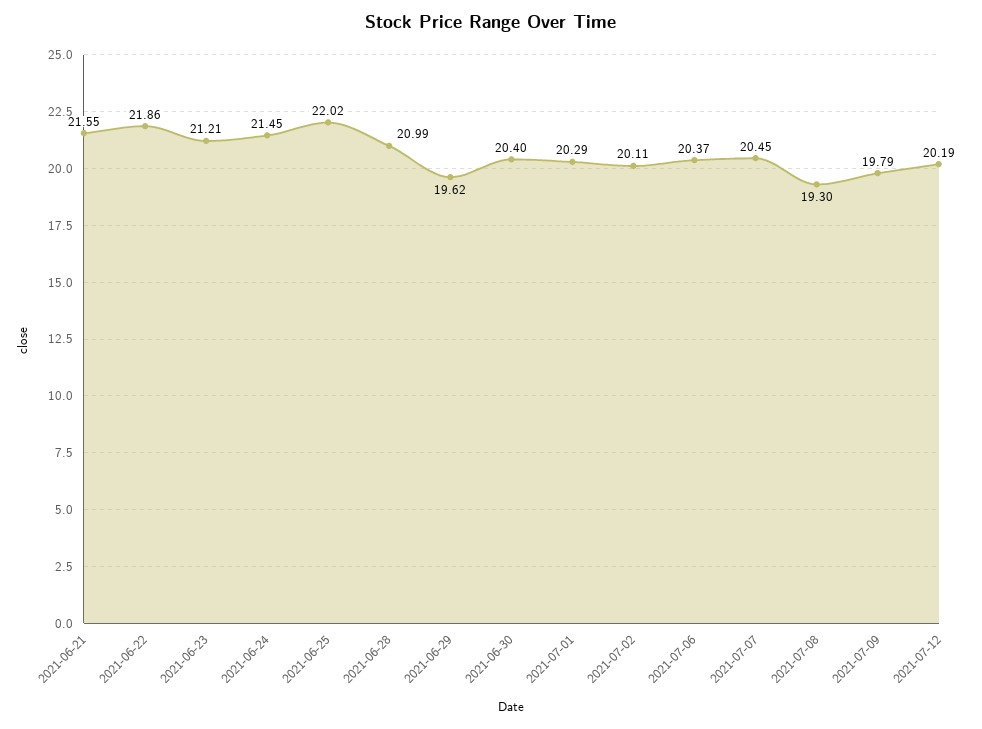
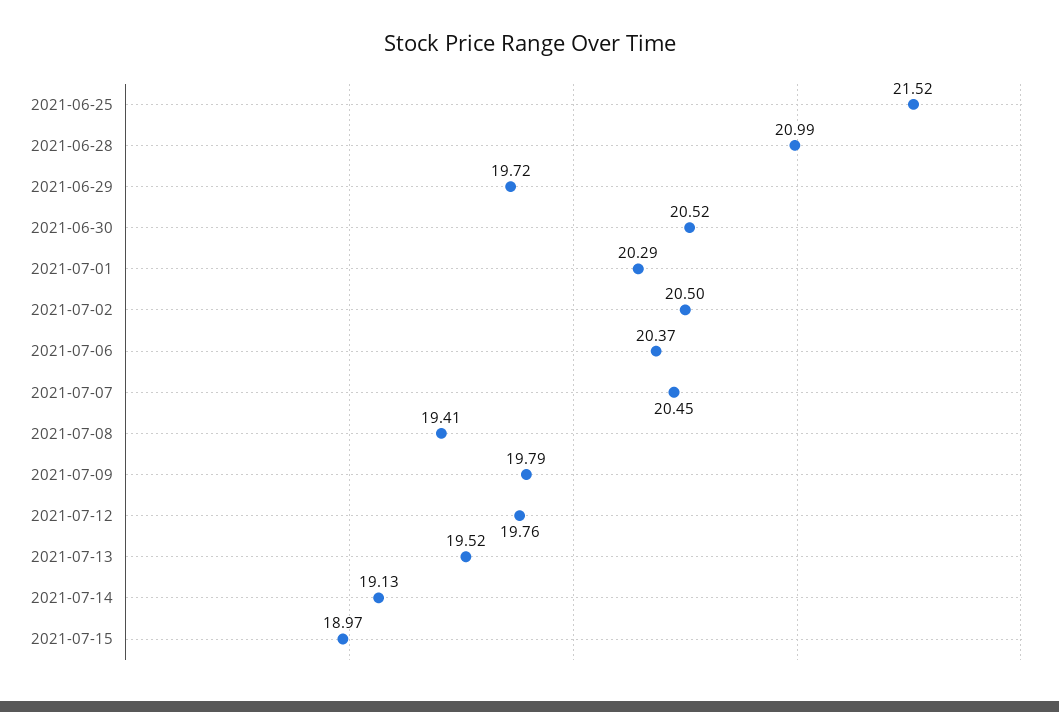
2021-06-21: 21.55 -> none
2021-06-22: 21.86 -> none
2021-06-23: 21.21 -> none
2021-06-24: 21.45 -> none
2021-06-25: 22.02 -> 21.52
2021-06-29: 19.62 -> 19.72
2021-06-30: 20.4 -> 20.52
2021-07-02: 20.11 -> 20.5
2021-07-08: 19.3 -> 19.41
2021-07-12: 20.19 -> 19.76
2021-07-13: none -> 19.52
2021-07-14: none -> 19.13
2021-07-15: none -> 18.97

